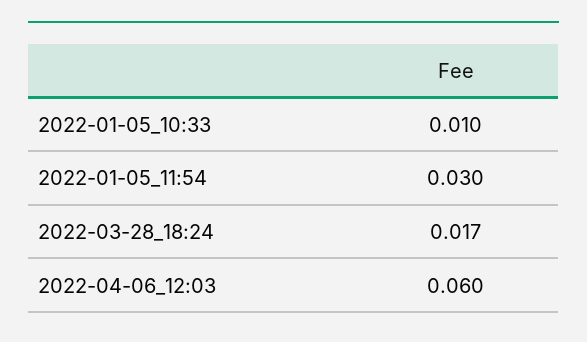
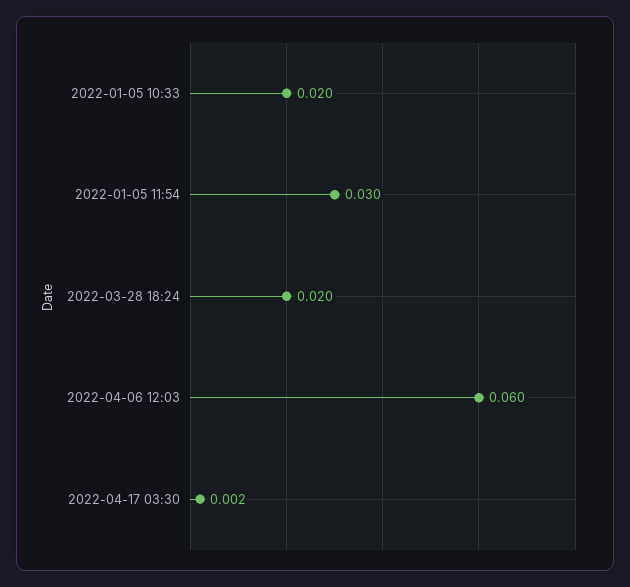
2022-01-05_10:33: 0.01 -> 0.02
2022-03-28_18:24: 0.017 -> 0.02
2022-04-17 03:30: none -> 0.002

